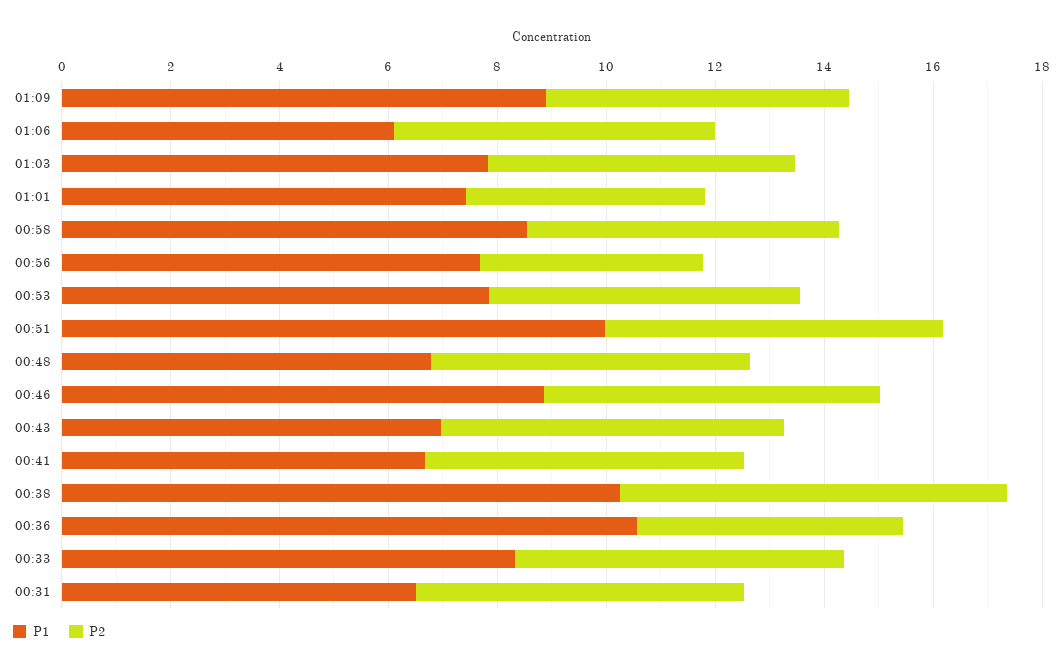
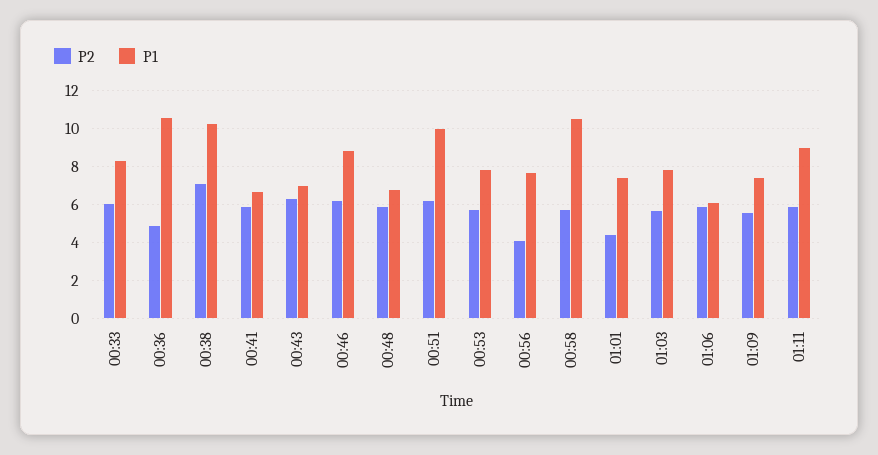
P1, 01:09: 9 -> 7.5
P1, 00:58: 8.5 -> 10.5
P1, 00:31: 6.5 -> none
P2, 00:31: 6 -> none
P2, 01:11: none -> 6
P1, 01:11: none -> 9

